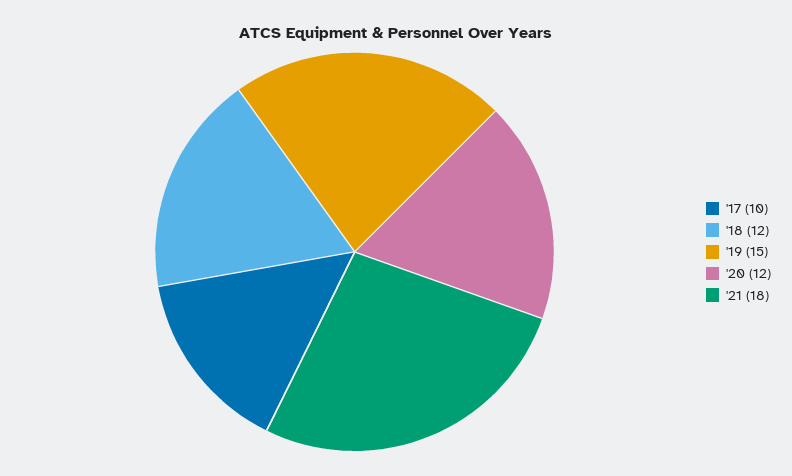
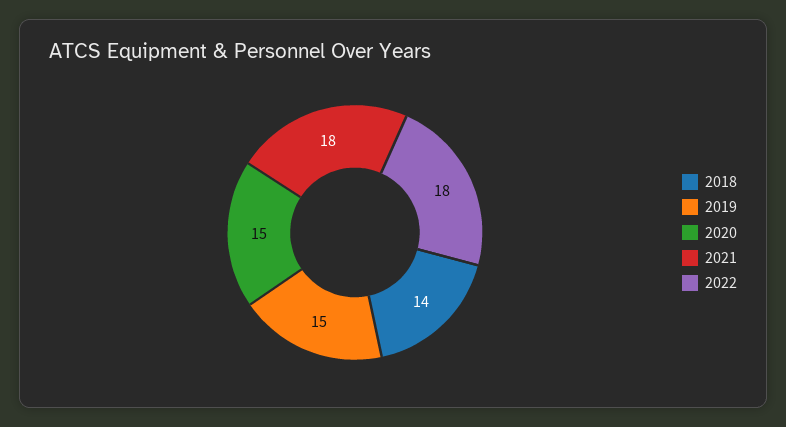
'17: 10 -> none
'18: 12 -> 14
'20: 12 -> 15
2022: none -> 18

